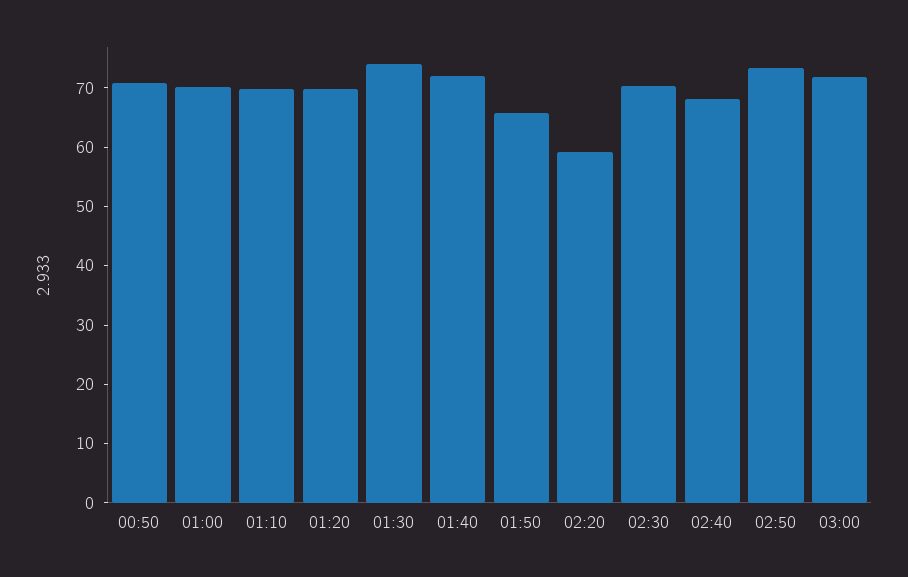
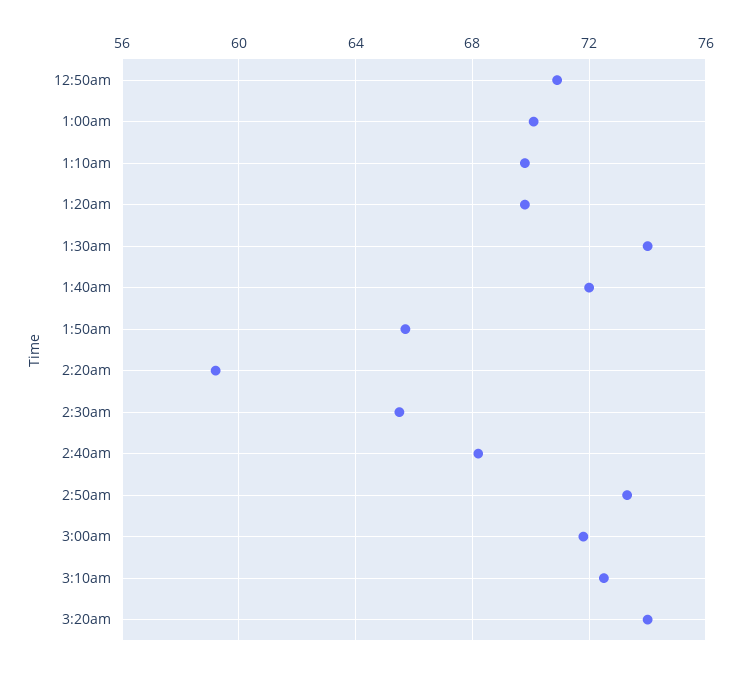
02:30: 70 -> 65.5
3:10am: none -> 72.5
3:20am: none -> 74

